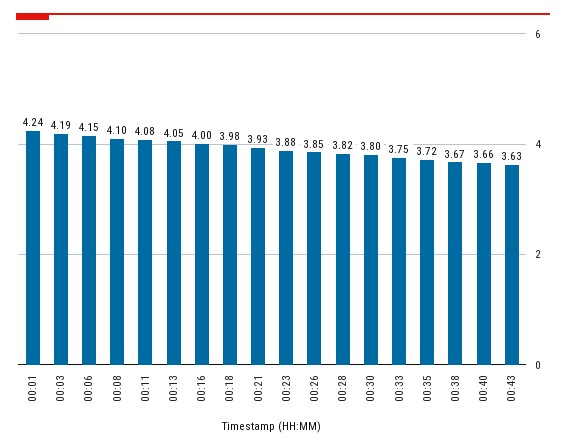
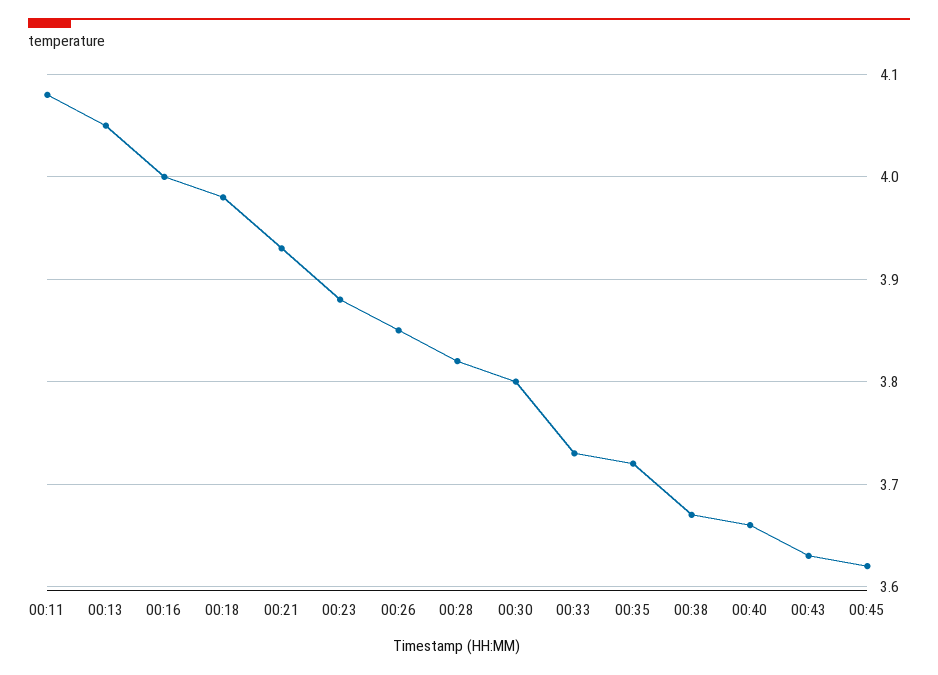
00:01: 4.24 -> none
00:03: 4.19 -> none
00:06: 4.15 -> none
00:08: 4.1 -> none
00:33: 3.75 -> 3.73
00:45: none -> 3.62

